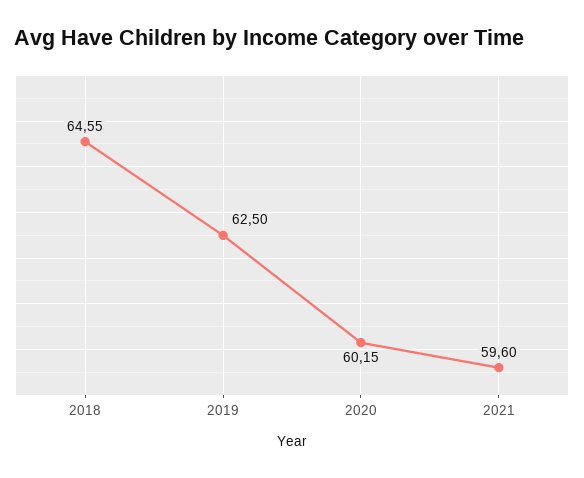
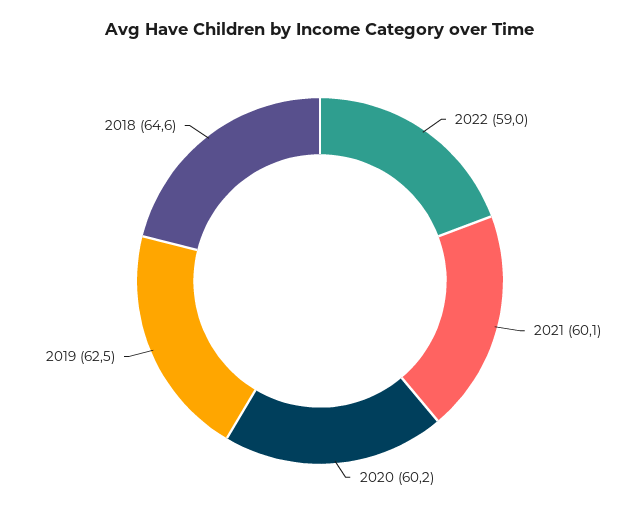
2021: 59.6 -> 60.1
2022: none -> 59

